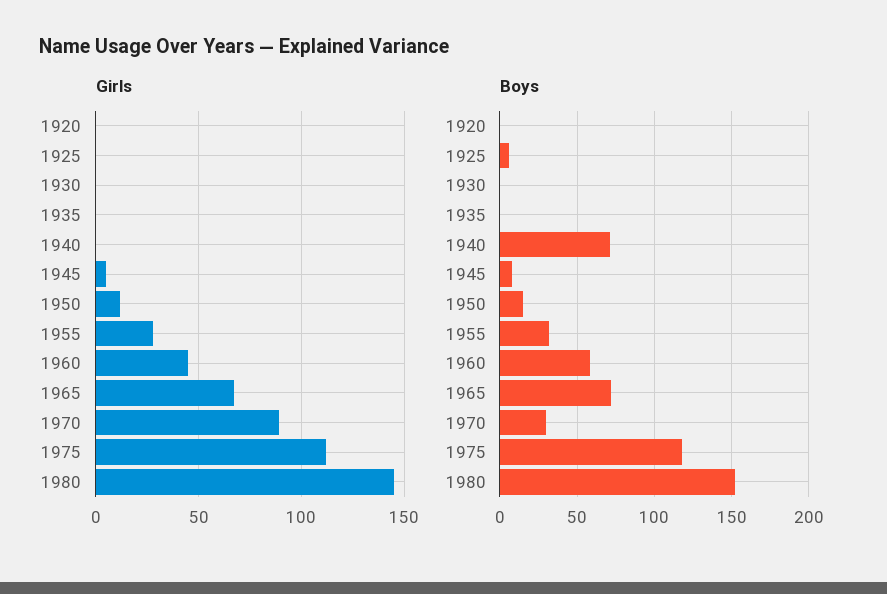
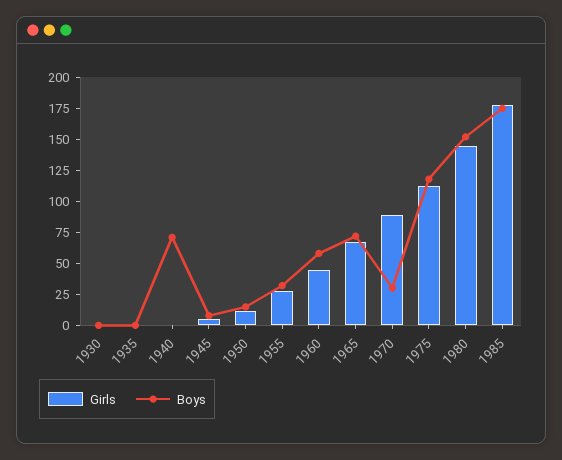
Girls, 1920: 0 -> none
Girls, 1925: 0 -> none
Boys, 1920: 0 -> none
Boys, 1925: 5 -> none
Girls, 1985: none -> 175
Boys, 1985: none -> 175

